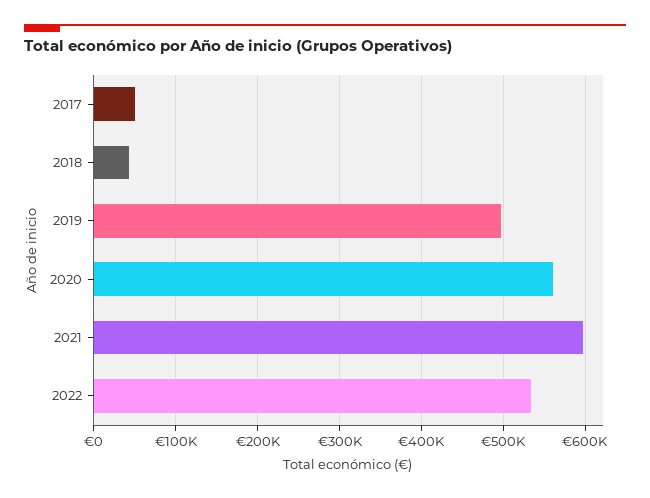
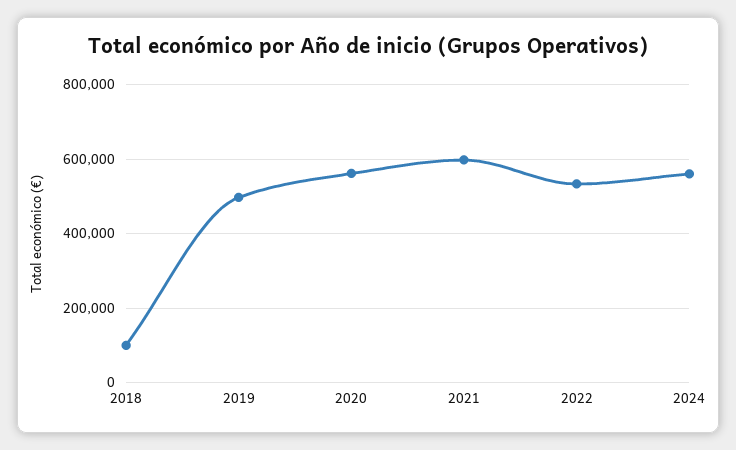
2017: 50000 -> none
2018: 40000 -> 100000
2024: none -> 560000

